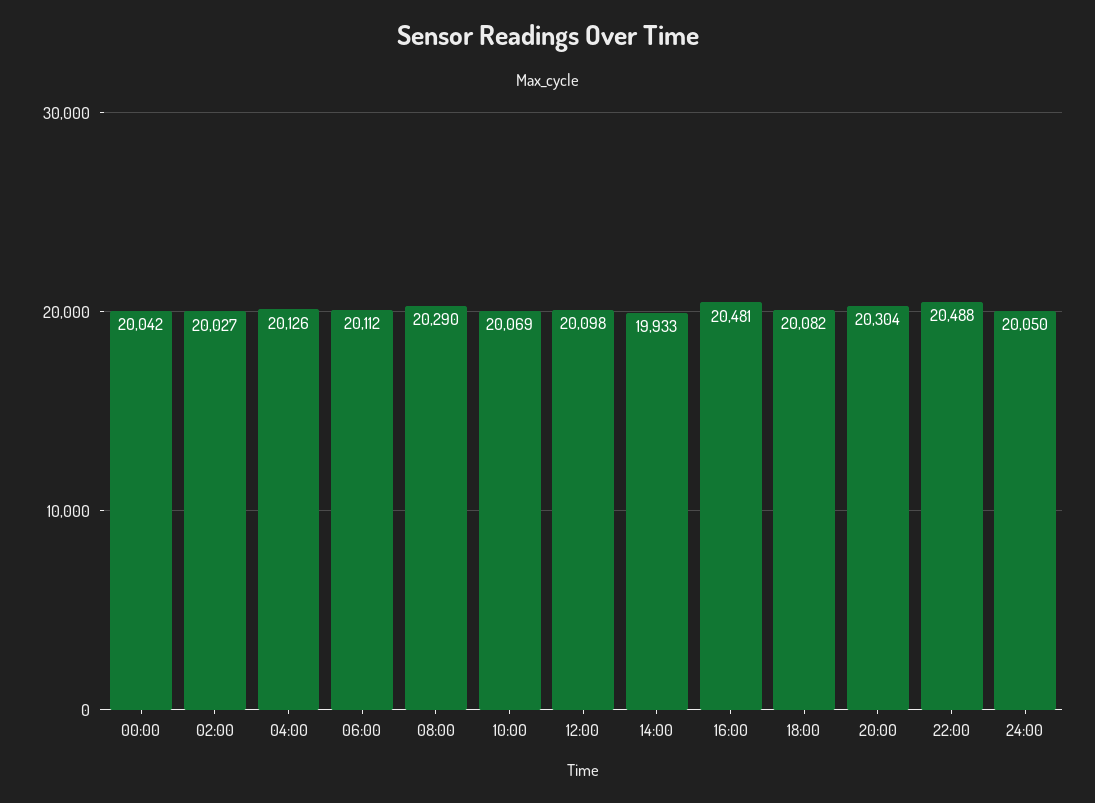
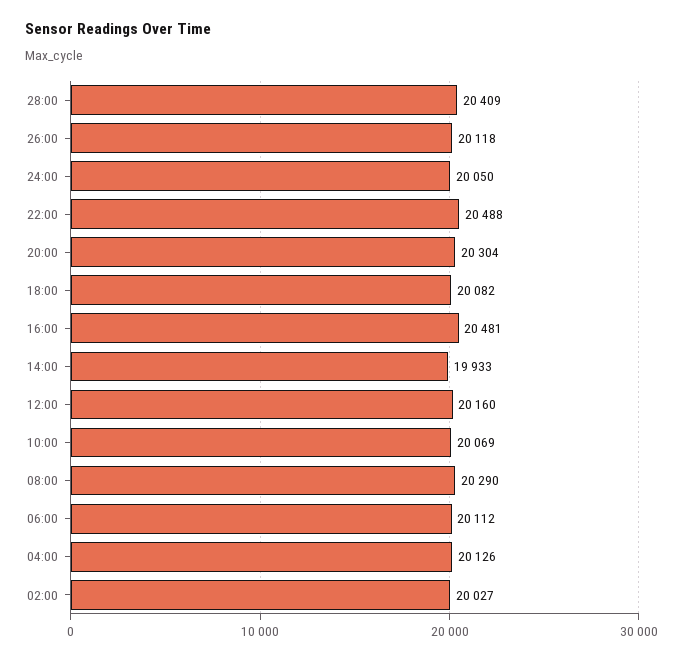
00:00: 20042 -> none
12:00: 20098 -> 20160
28:00: none -> 20409
26:00: none -> 20118

